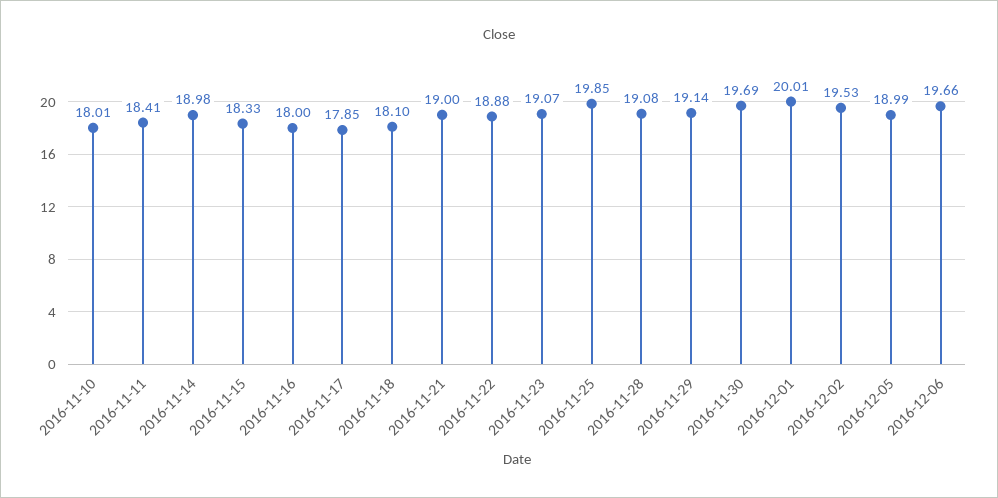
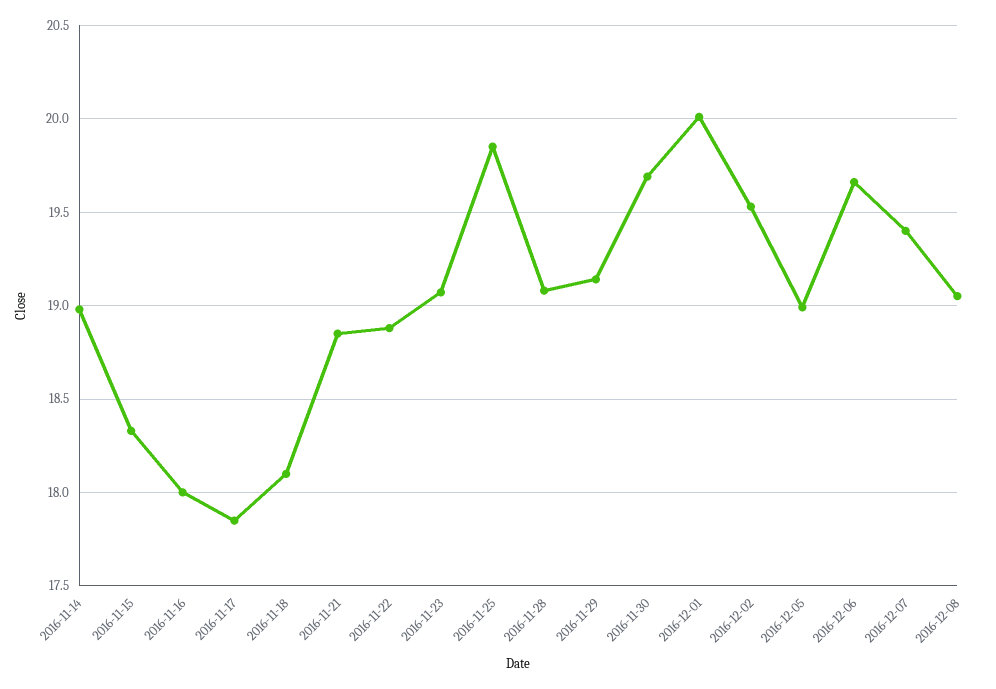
2016-11-10: 18.01 -> none
2016-11-11: 18.41 -> none
2016-11-21: 19 -> 18.85
2016-12-07: none -> 19.4
2016-12-08: none -> 19.05

